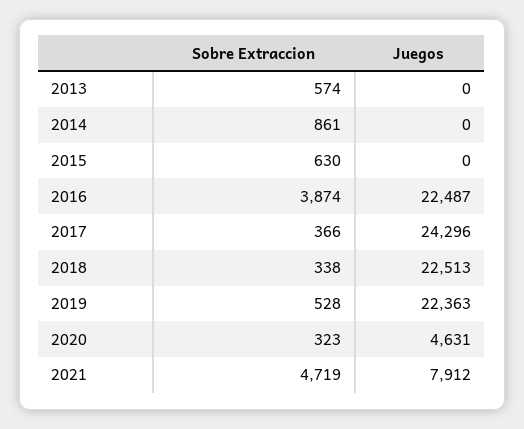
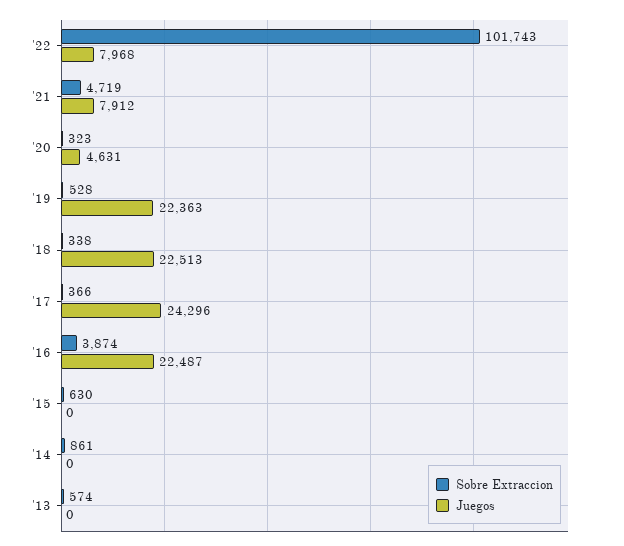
Sobre Extraccion, '22: none -> 101743
Juegos, '22: none -> 7968

